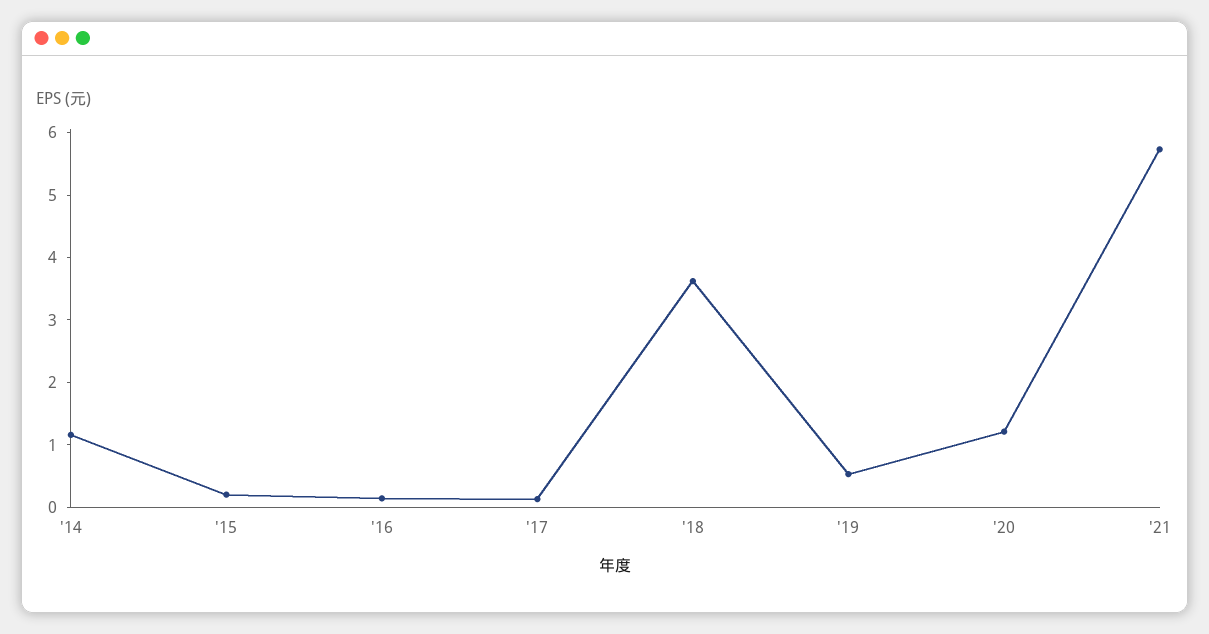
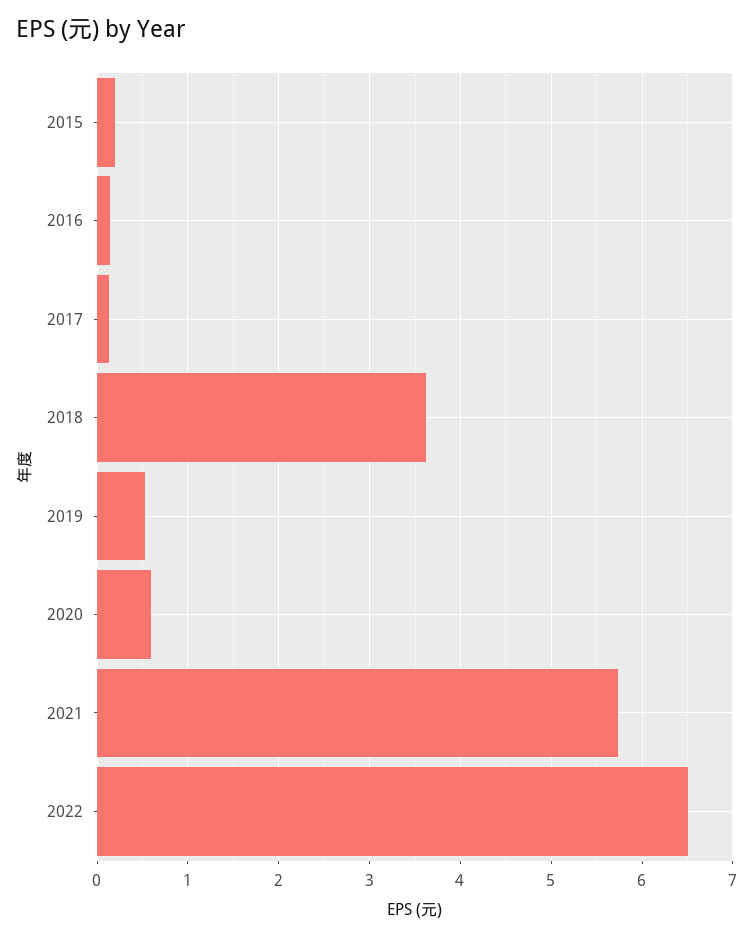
'14: 1.2 -> none
'20: 1.2 -> 0.6
2022: none -> 6.5

